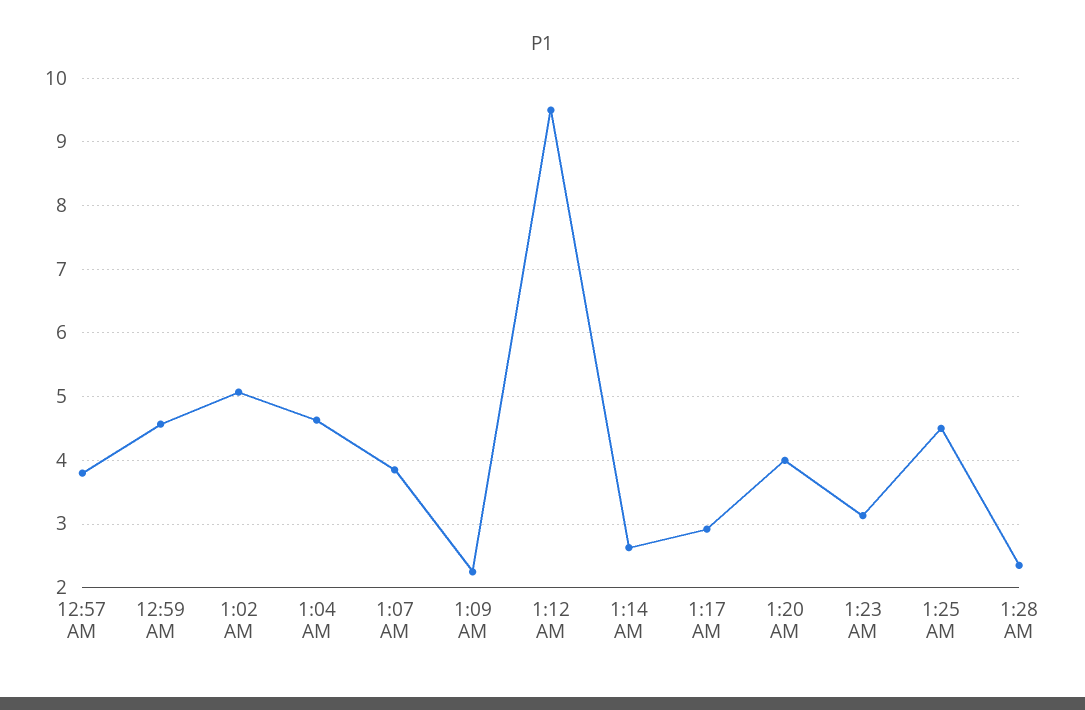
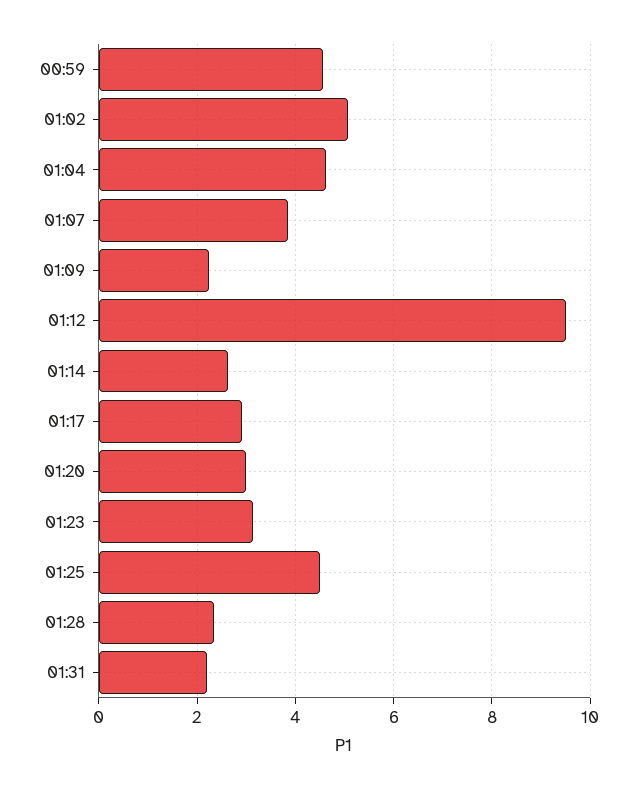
12:57 AM: 3.8 -> none
1:20 AM: 4 -> 3
01:31: none -> 2.2

